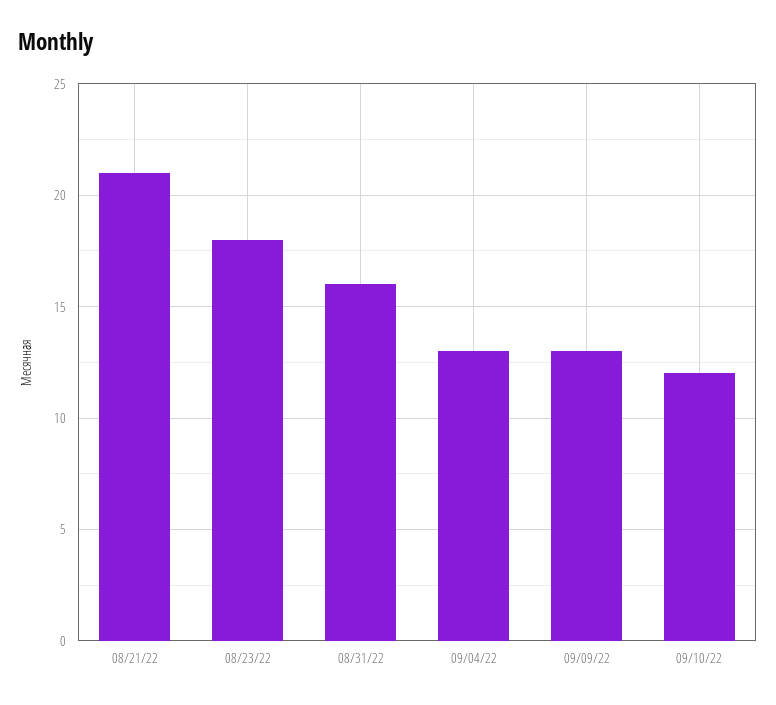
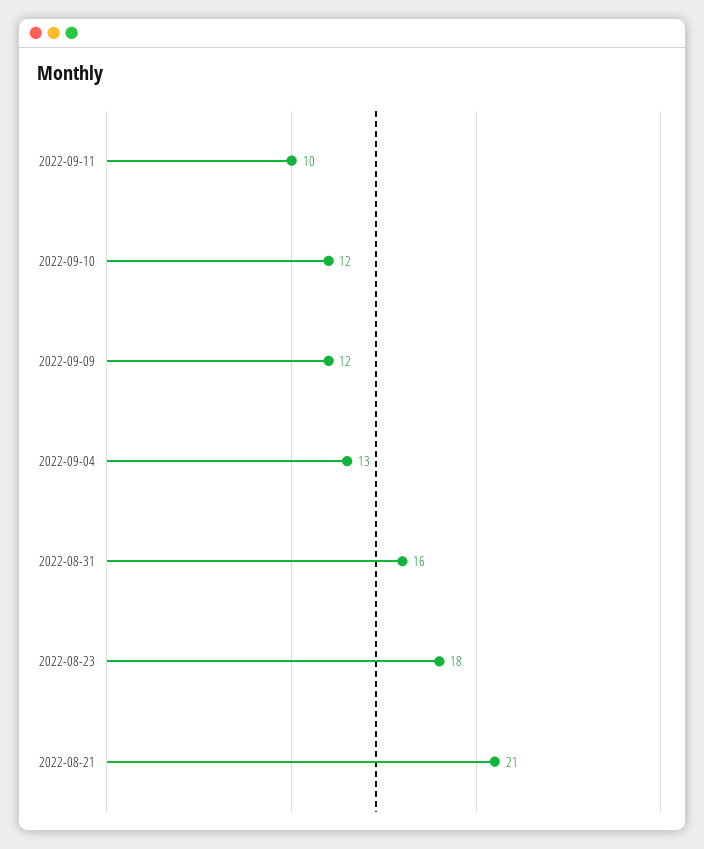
09/09/22: 13 -> 12
2022-09-11: none -> 10

